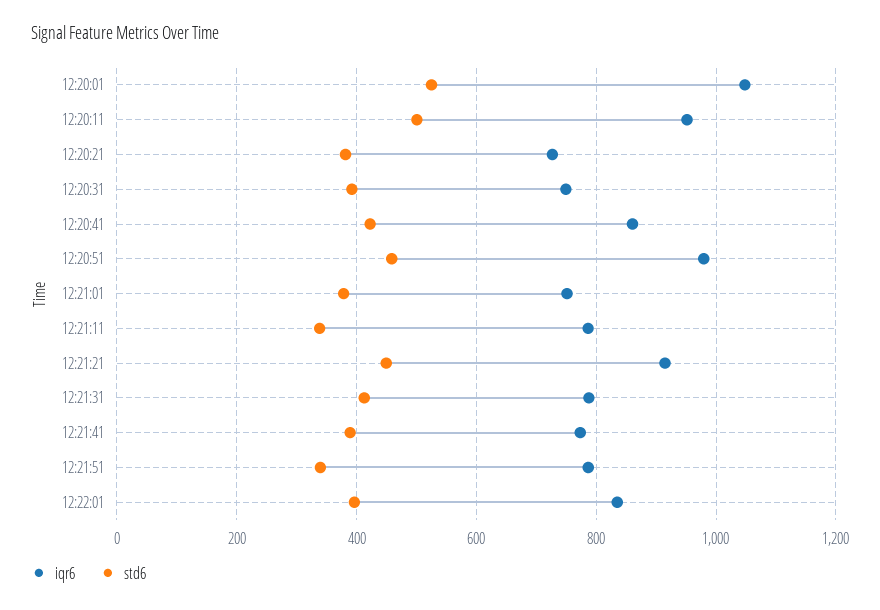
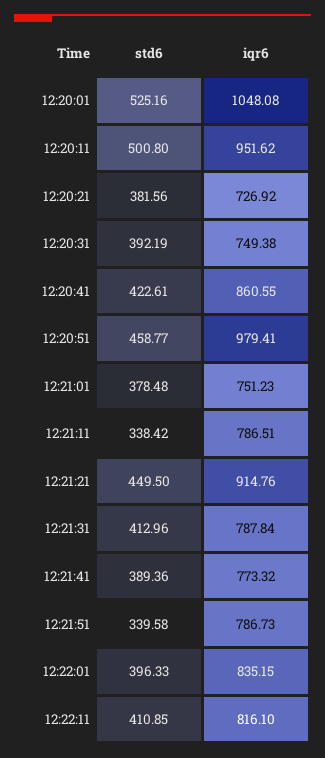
std6, 12:22:11: none -> 410.85
iqr6, 12:22:11: none -> 816.1

